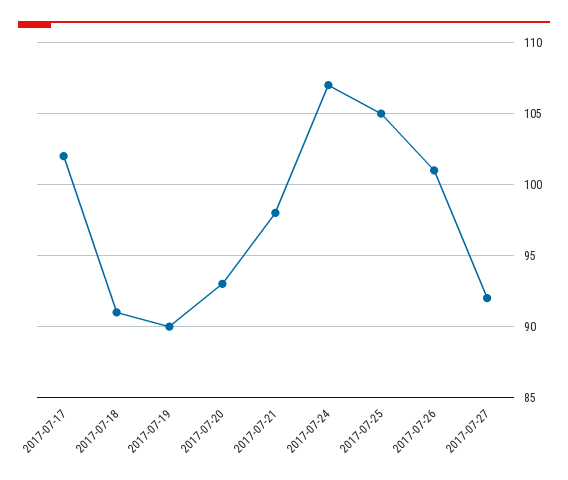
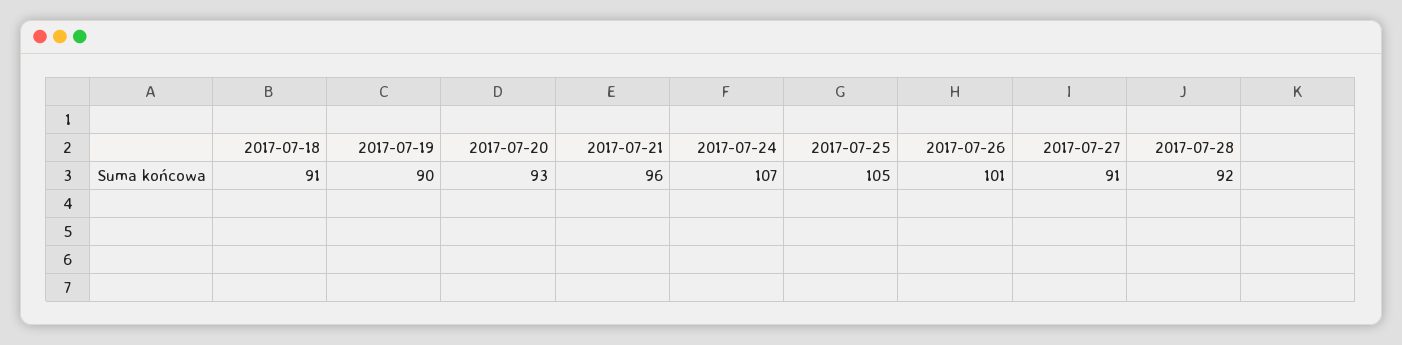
2017-07-17: 102 -> none
2017-07-21: 98 -> 96
2017-07-27: 92 -> 91
2017-07-28: none -> 92

